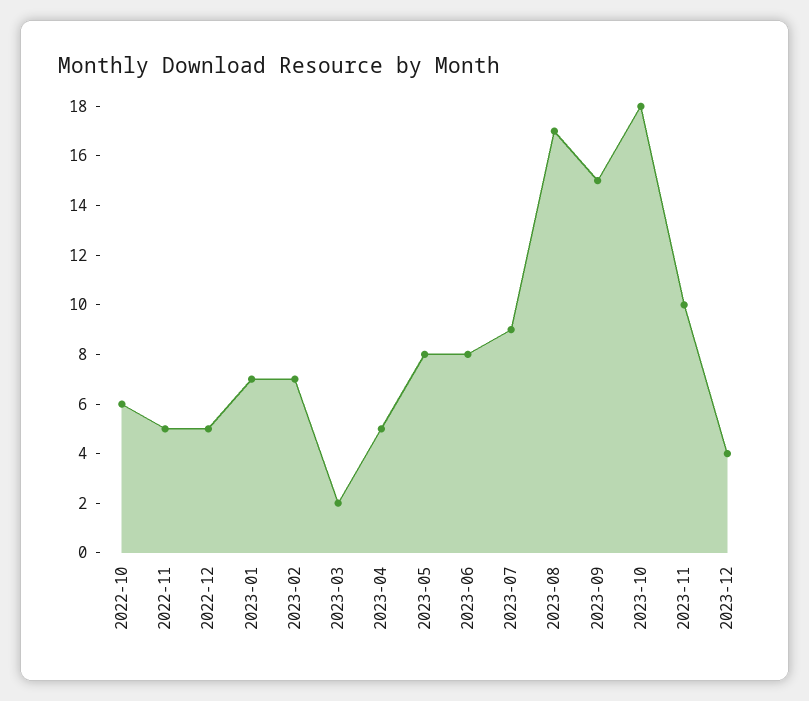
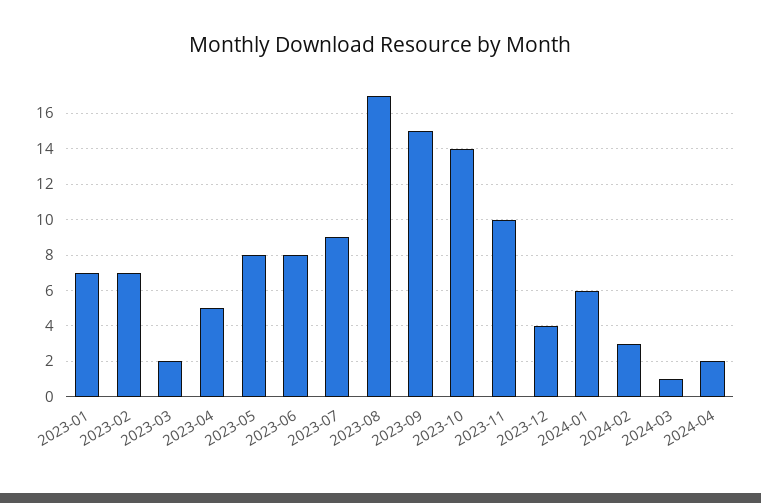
2022-10: 6 -> none
2022-11: 5 -> none
2022-12: 5 -> none
2023-10: 18 -> 14
2024-01: none -> 6
2024-02: none -> 3
2024-03: none -> 1
2024-04: none -> 2

